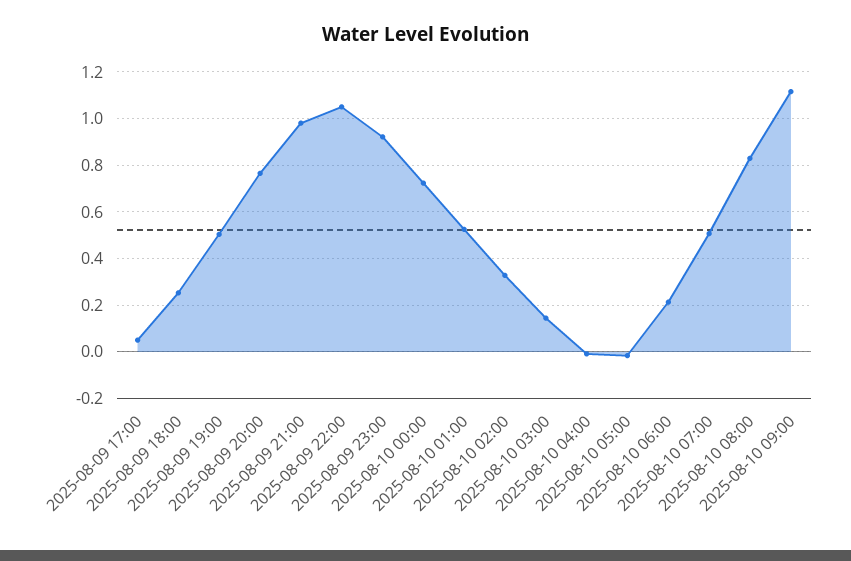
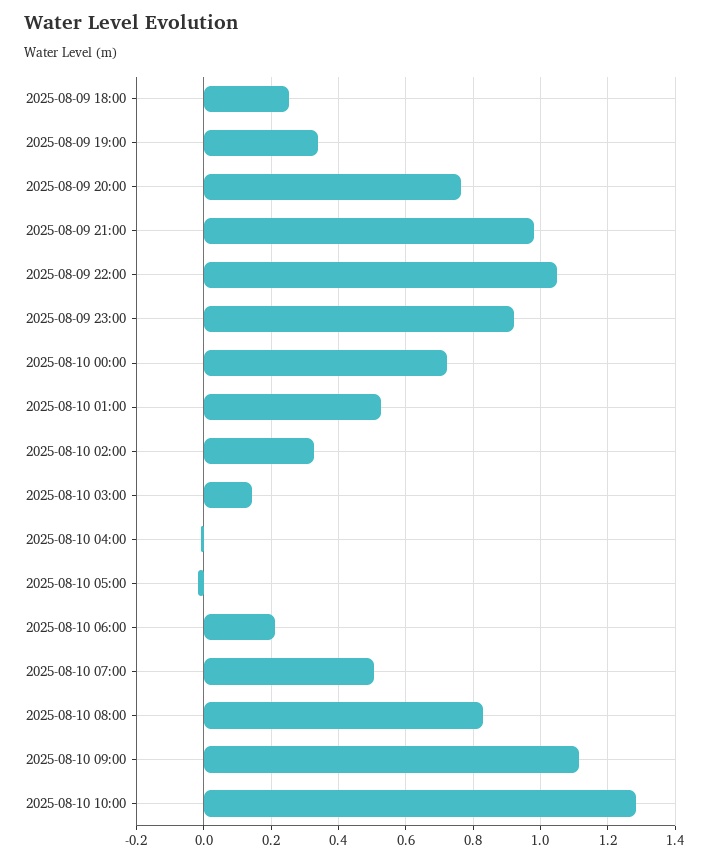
2025-08-09 17:00: 0.05 -> none
2025-08-09 19:00: 0.5 -> 0.34
2025-08-10 10:00: none -> 1.28

